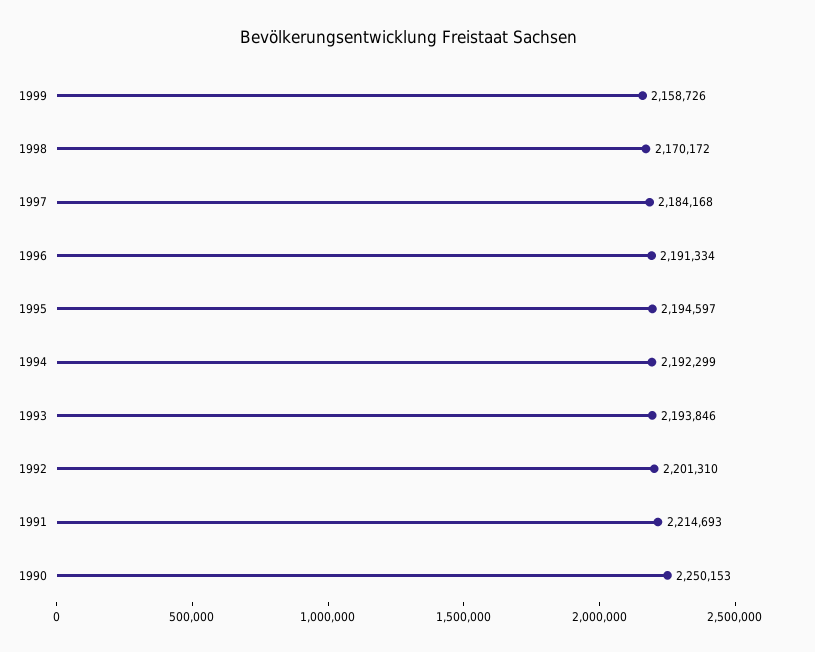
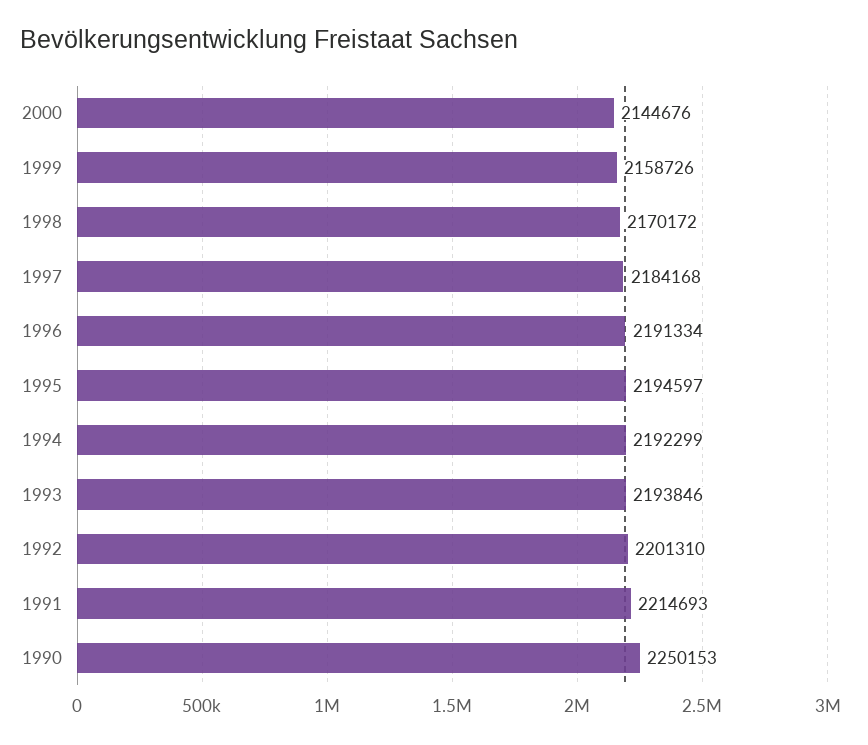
2000: none -> 2144676

